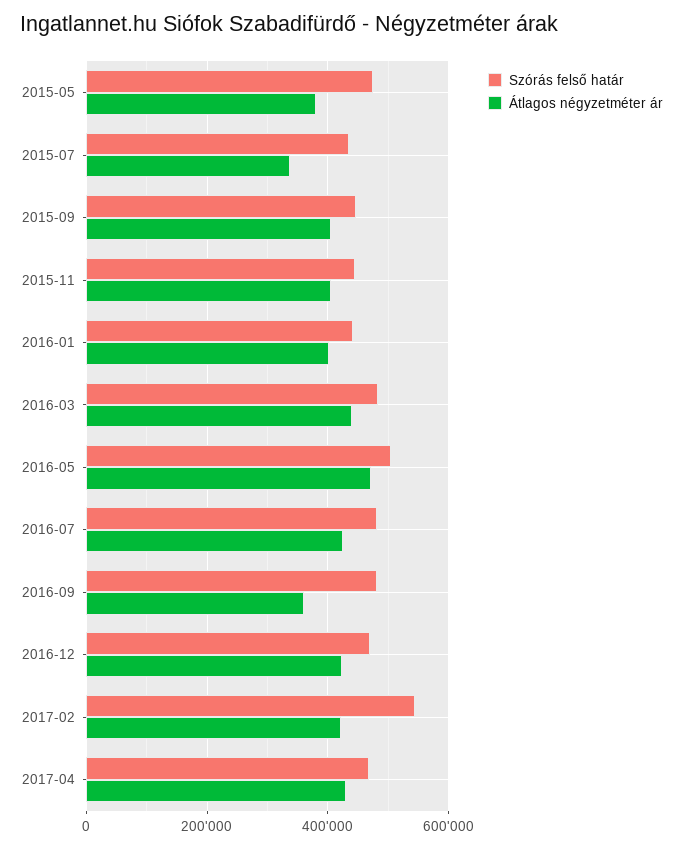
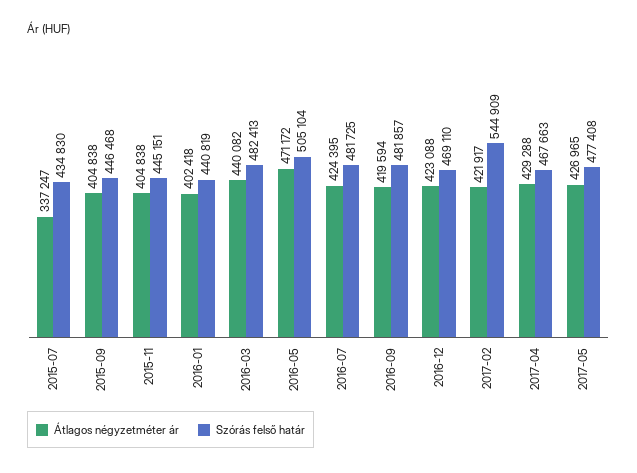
Szórás felső határ, 2015-05: 480000 -> none
Átlagos négyzetméter ár, 2015-05: 380000 -> none
Átlagos négyzetméter ár, 2016-09: 360000 -> 419594
Átlagos négyzetméter ár, 2017-05: none -> 426965
Szórás felső határ, 2017-05: none -> 477408

